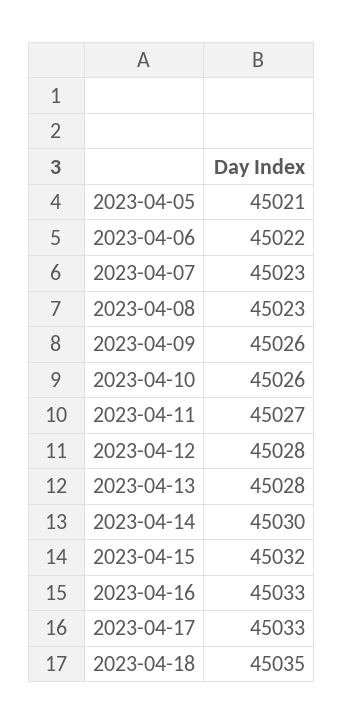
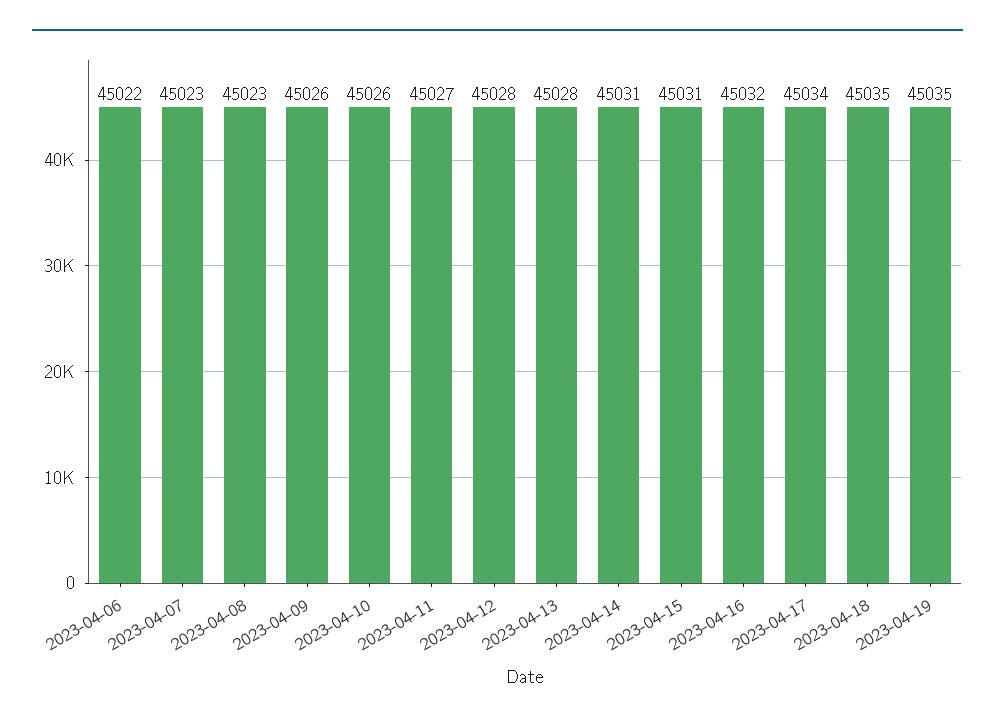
2023-04-05: 45021 -> none
2023-04-14: 45030 -> 45031
2023-04-15: 45032 -> 45031
2023-04-16: 45033 -> 45032
2023-04-17: 45033 -> 45034
2023-04-19: none -> 45035

